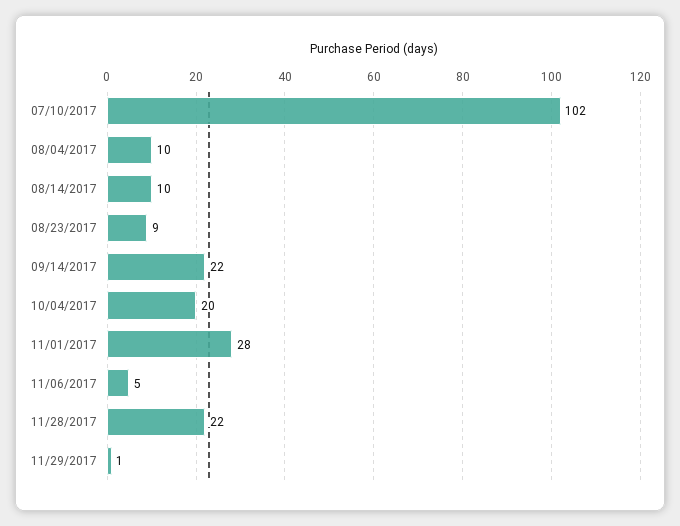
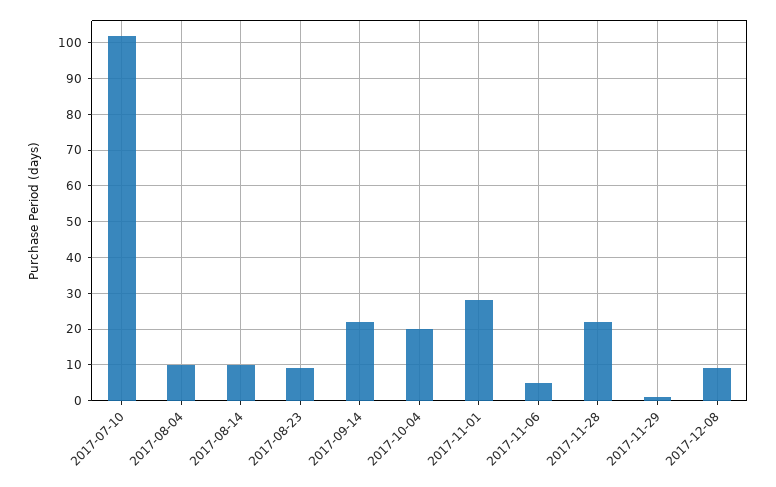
2017-12-08: none -> 10

